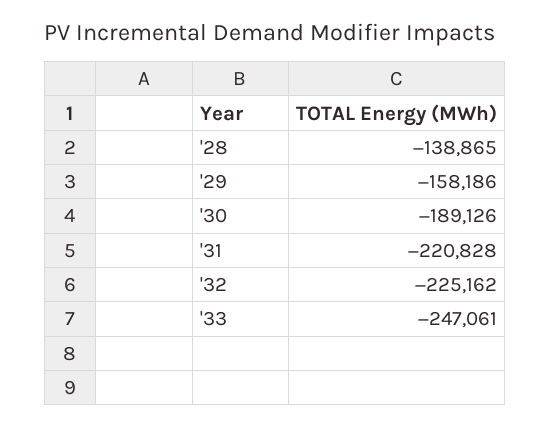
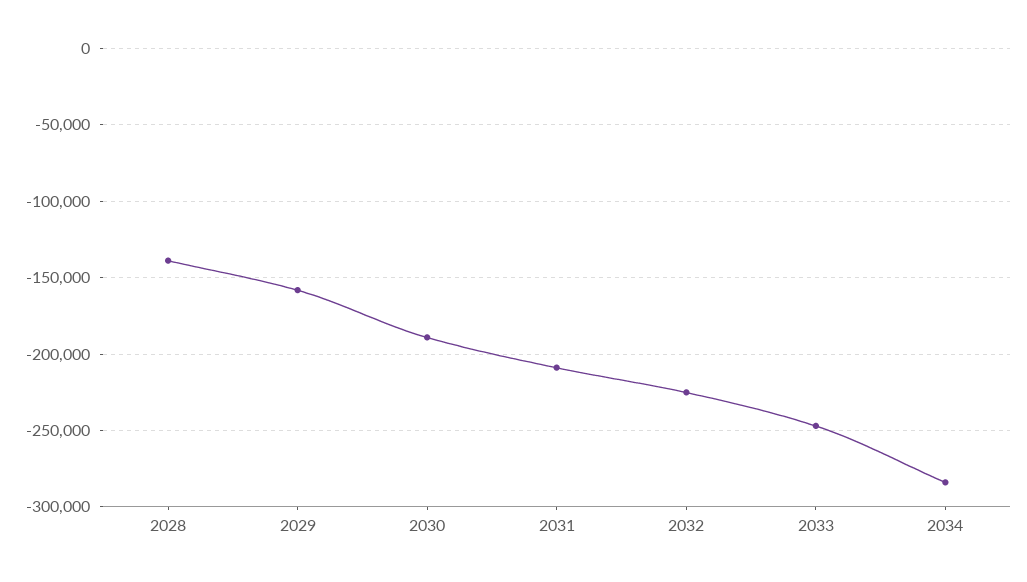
'31: -220828 -> -210000
2034: none -> -285000

